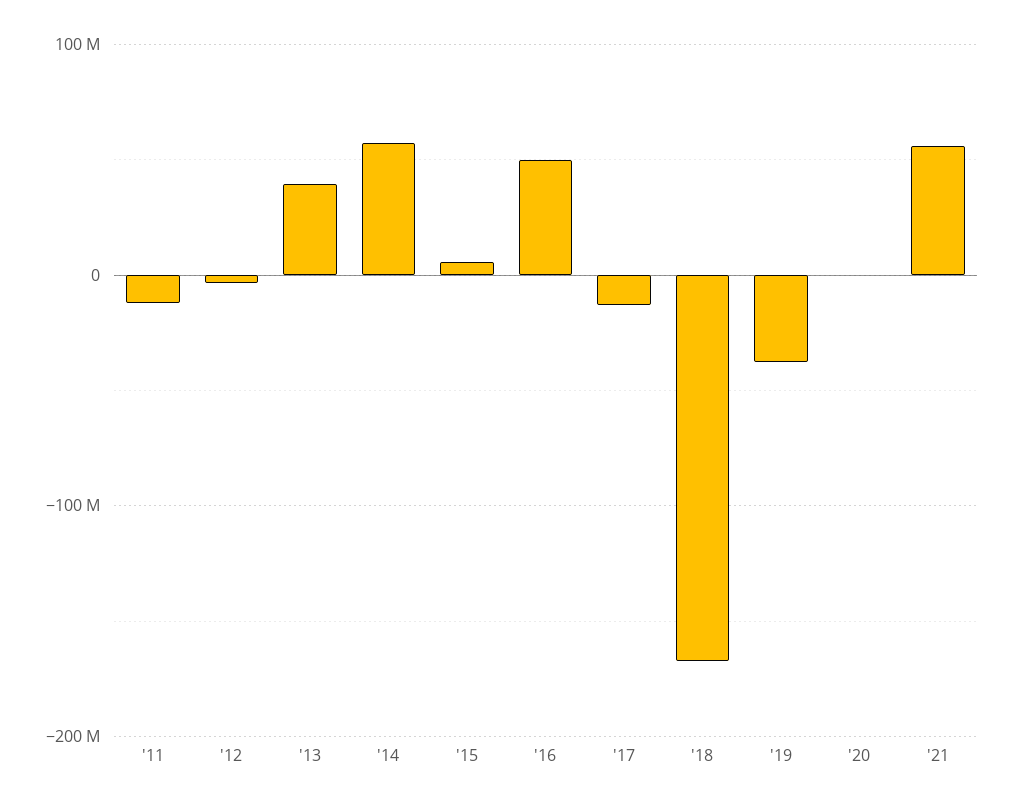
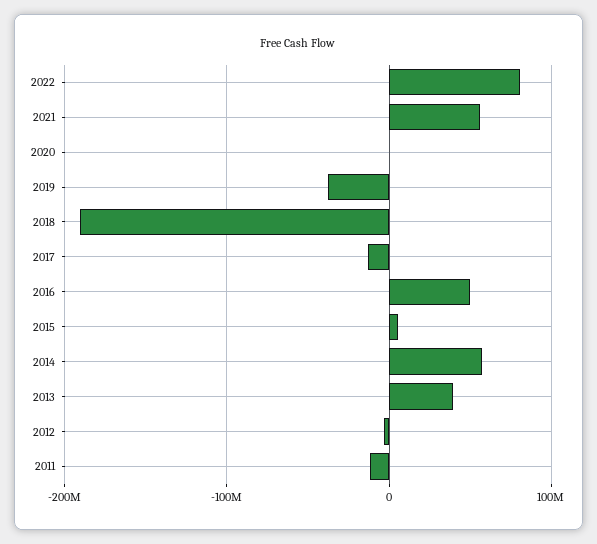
'18: -170000000 -> -190000000
2022: none -> 80000000

